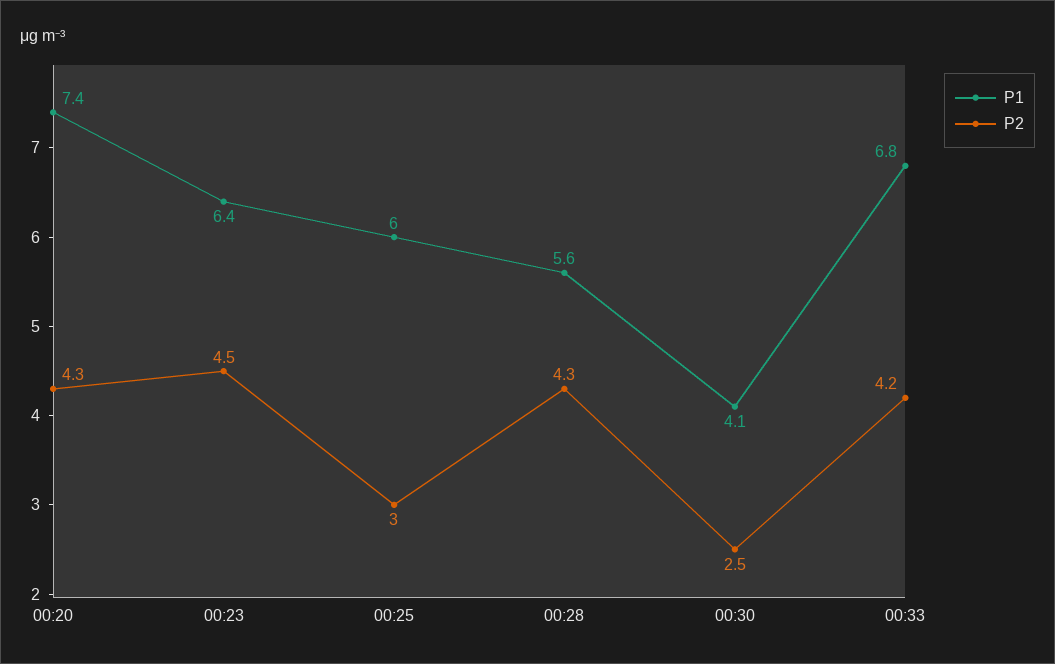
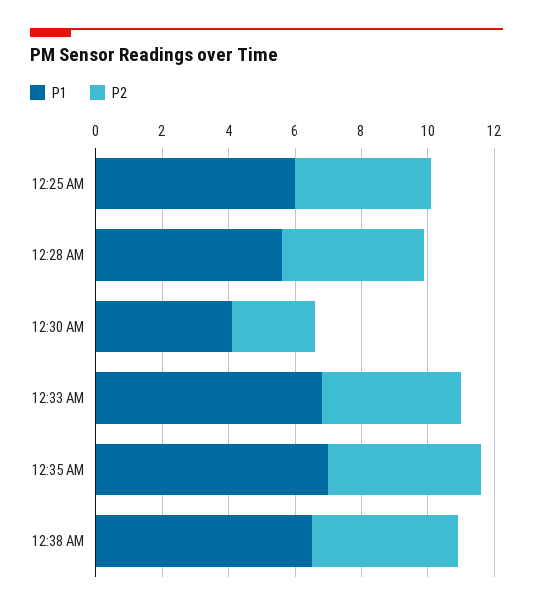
P1, 00:20: 7.4 -> none
P2, 00:20: 4.3 -> none
P1, 00:23: 6.4 -> none
P2, 00:23: 4.5 -> none
P2, 00:25: 3 -> 4
P1, 12:35 AM: none -> 7
P2, 12:35 AM: none -> 4.5
P1, 12:38 AM: none -> 6.5
P2, 12:38 AM: none -> 4.5

